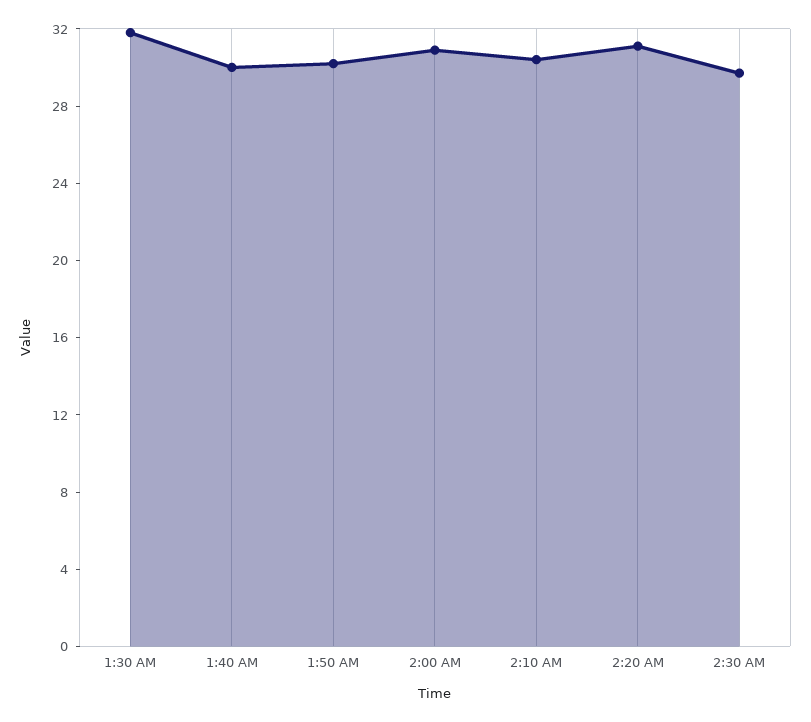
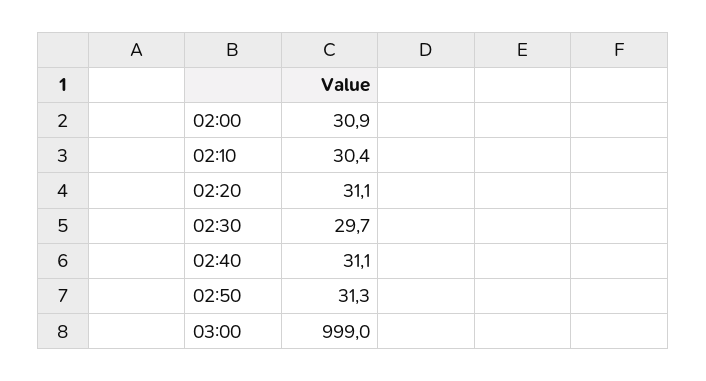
1:30 AM: 32 -> none
1:40 AM: 30 -> none
1:50 AM: 30 -> none
02:40: none -> 31.1
02:50: none -> 31.3
03:00: none -> 999

